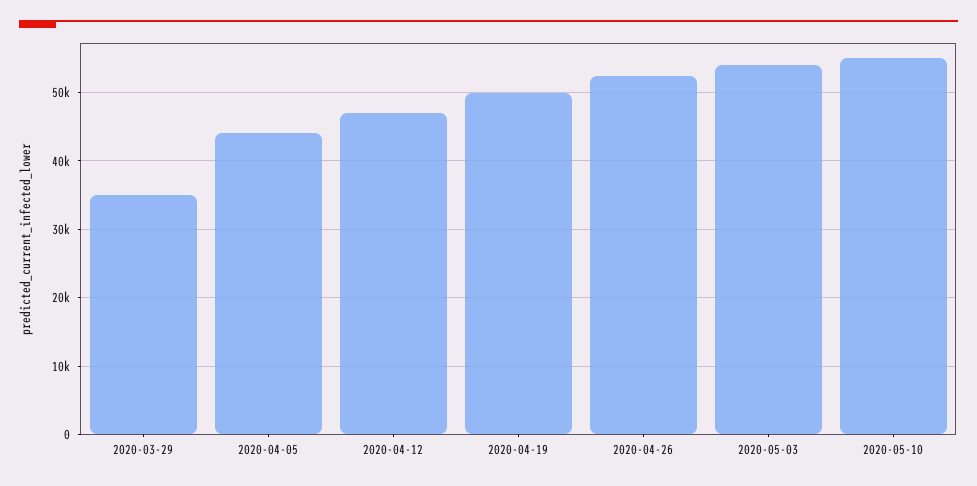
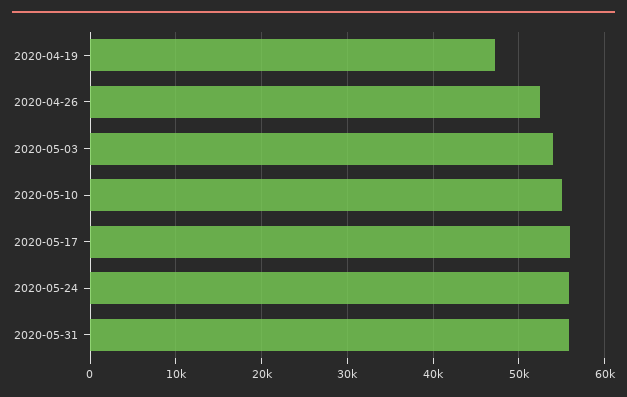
2020-03-29: 35000 -> none
2020-04-05: 44000 -> none
2020-04-12: 47000 -> none
2020-04-19: 50000 -> 47000
2020-05-17: none -> 56000
2020-05-24: none -> 56000
2020-05-31: none -> 56000

